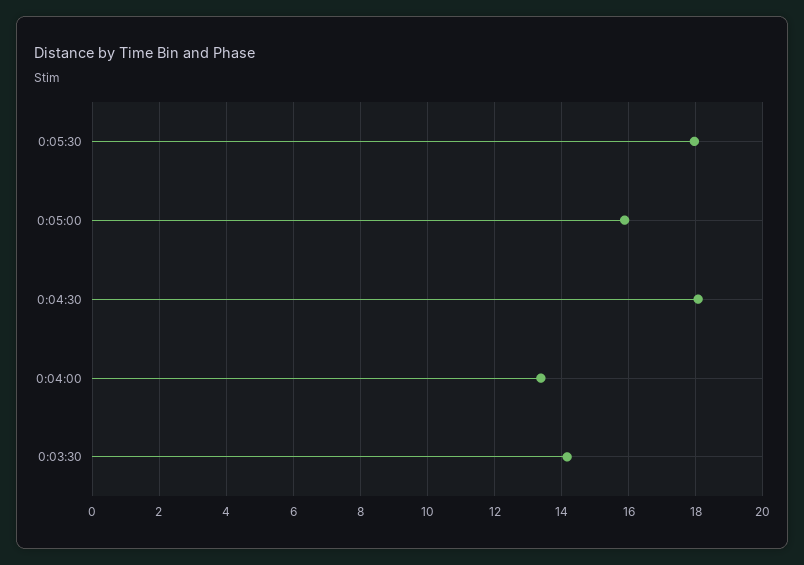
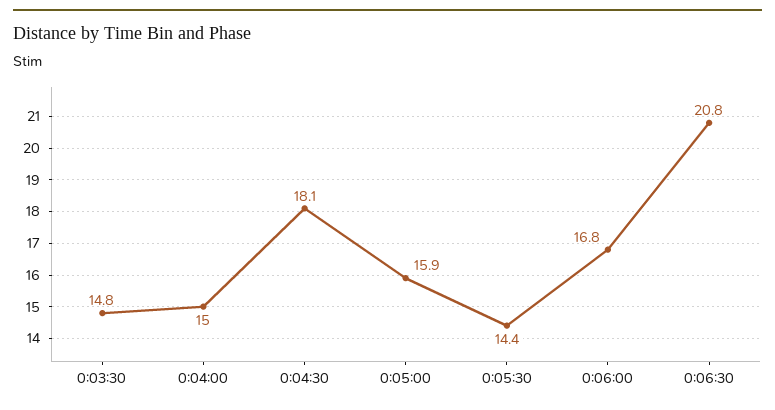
0:05:30: 18 -> 14.4
0:04:00: 13.4 -> 15
0:03:30: 14.2 -> 14.8
0:06:00: none -> 16.8
0:06:30: none -> 20.8

